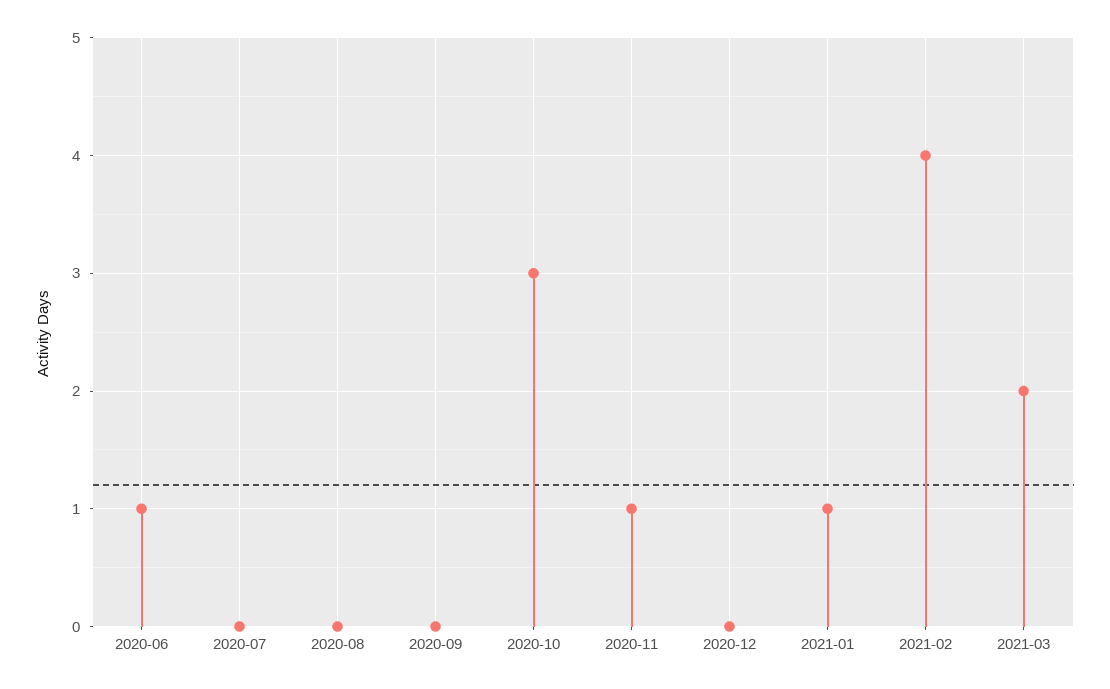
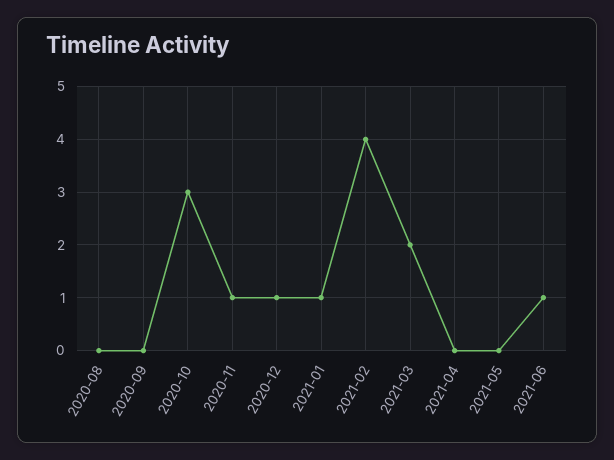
2020-06: 1 -> none
2020-07: 0 -> none
2020-12: 0 -> 1
2021-04: none -> 0
2021-05: none -> 0
2021-06: none -> 1

